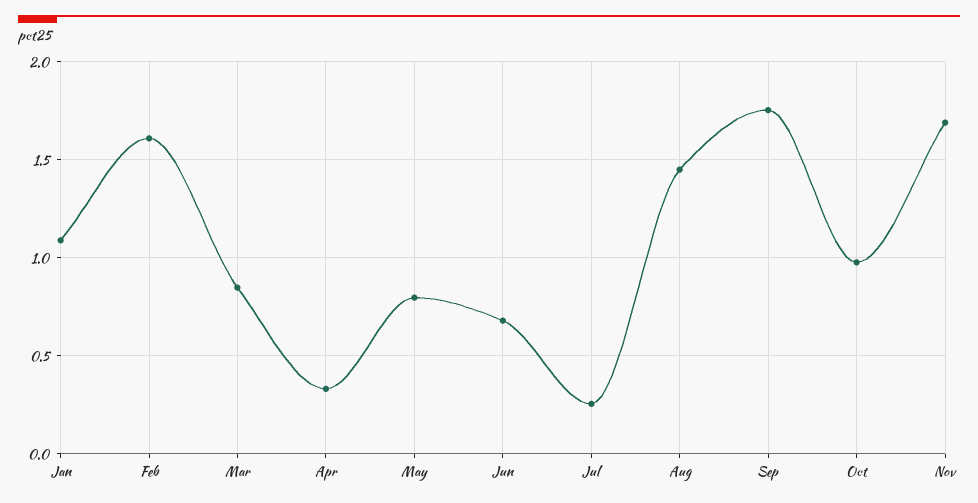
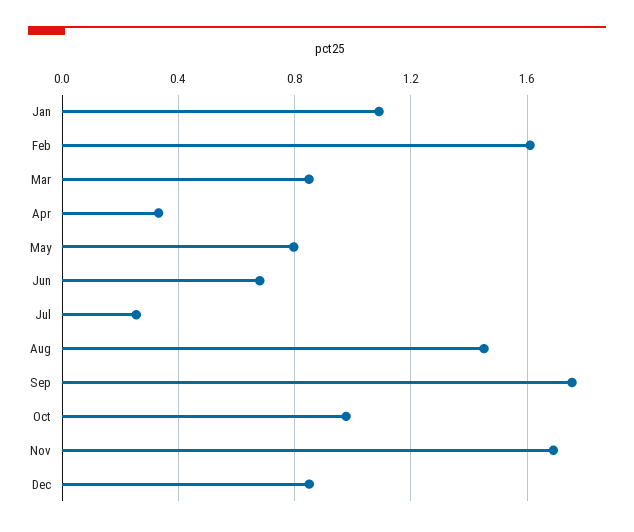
Dec: none -> 0.85

